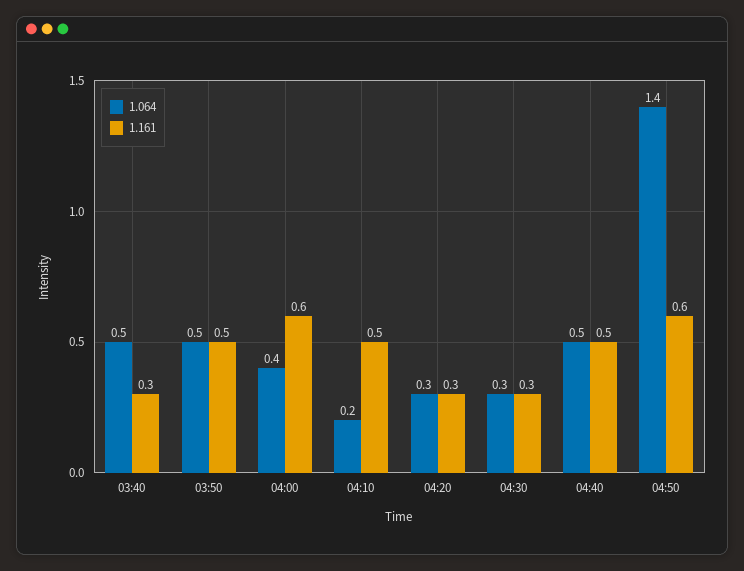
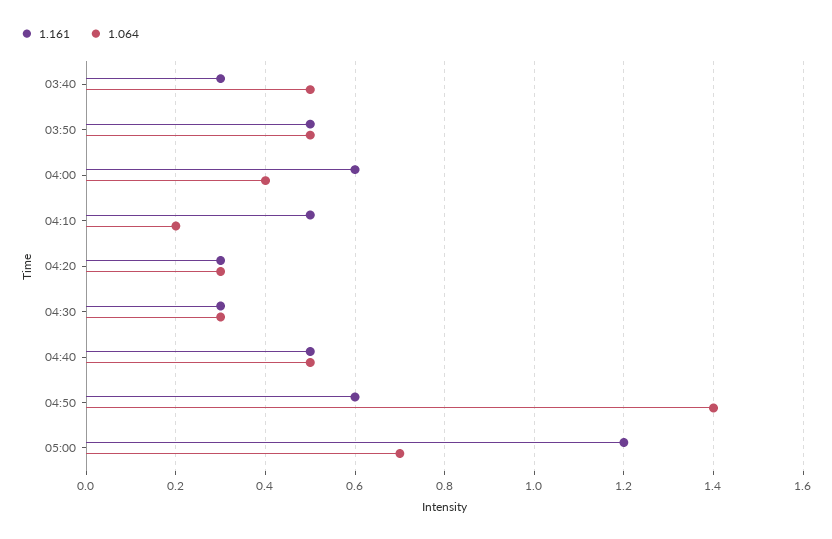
1.161, 05:00: none -> 1.2
1.064, 05:00: none -> 0.7

